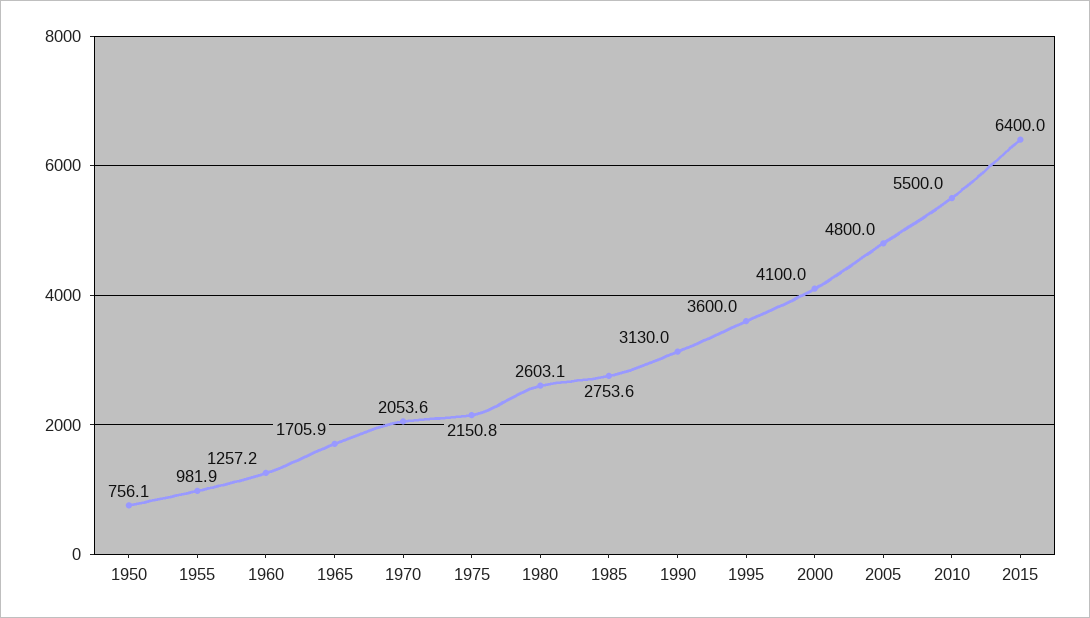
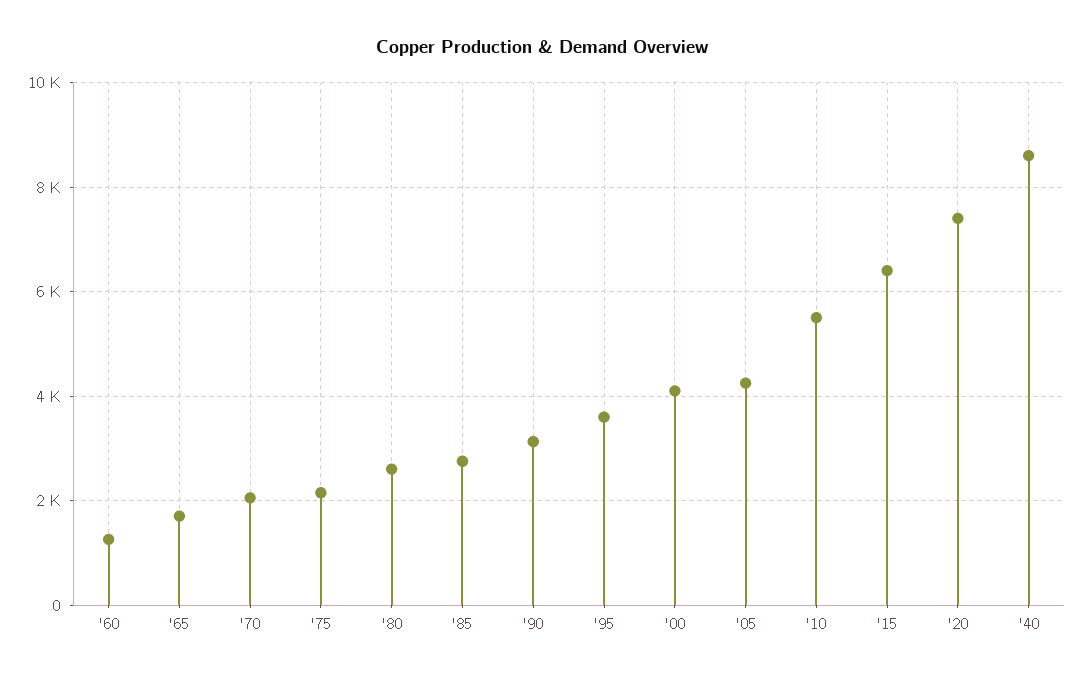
1950: 756.1 -> none
1955: 981.9 -> none
2005: 4800 -> 4200
'20: none -> 7400
'40: none -> 8600

